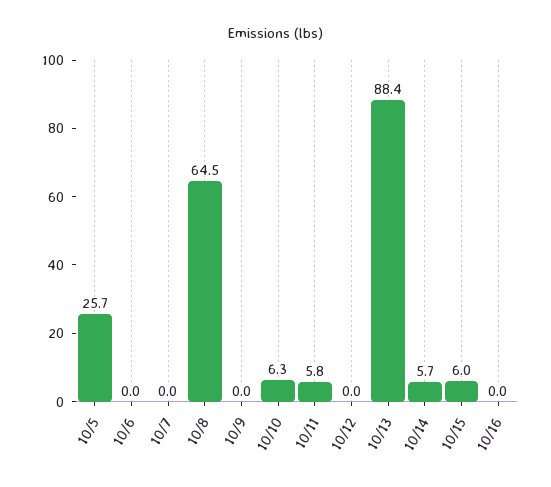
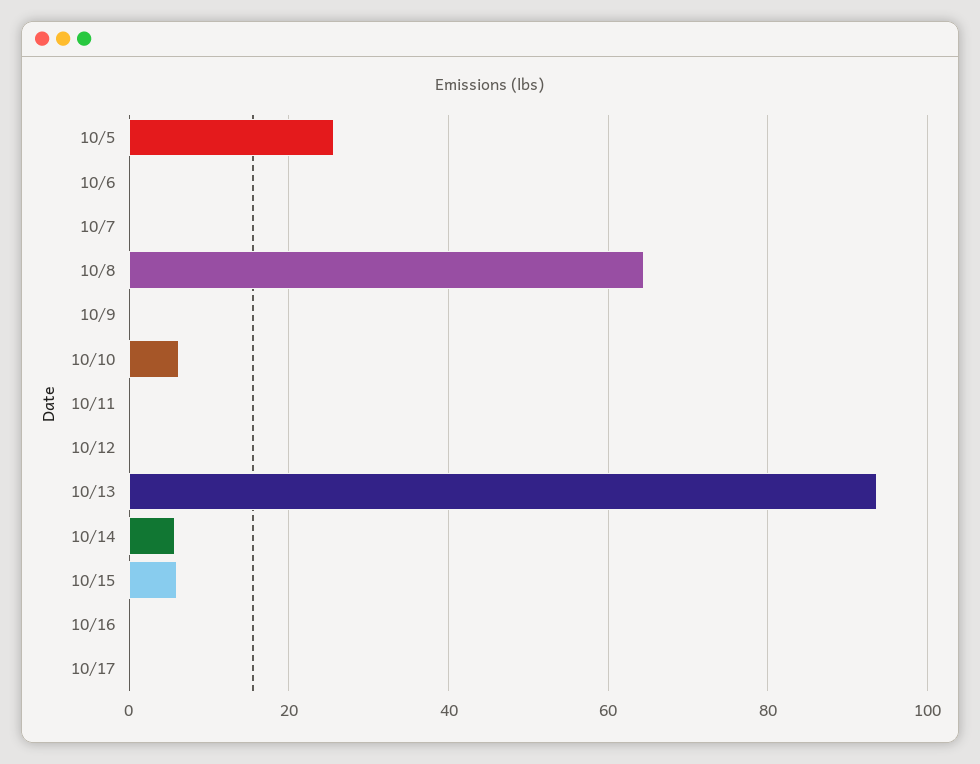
10/11: 5.8 -> 0
10/13: 88.4 -> 94
10/17: none -> 0

